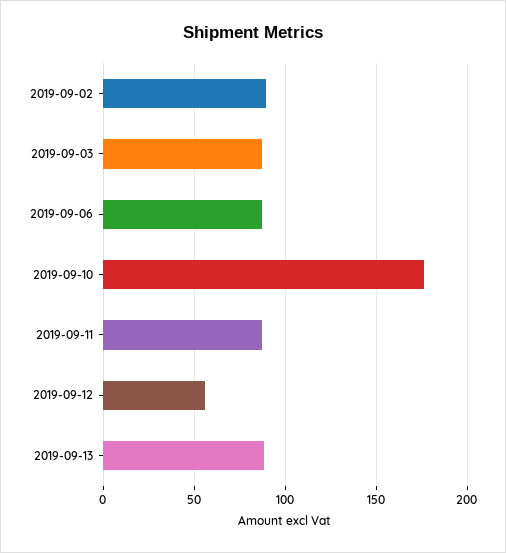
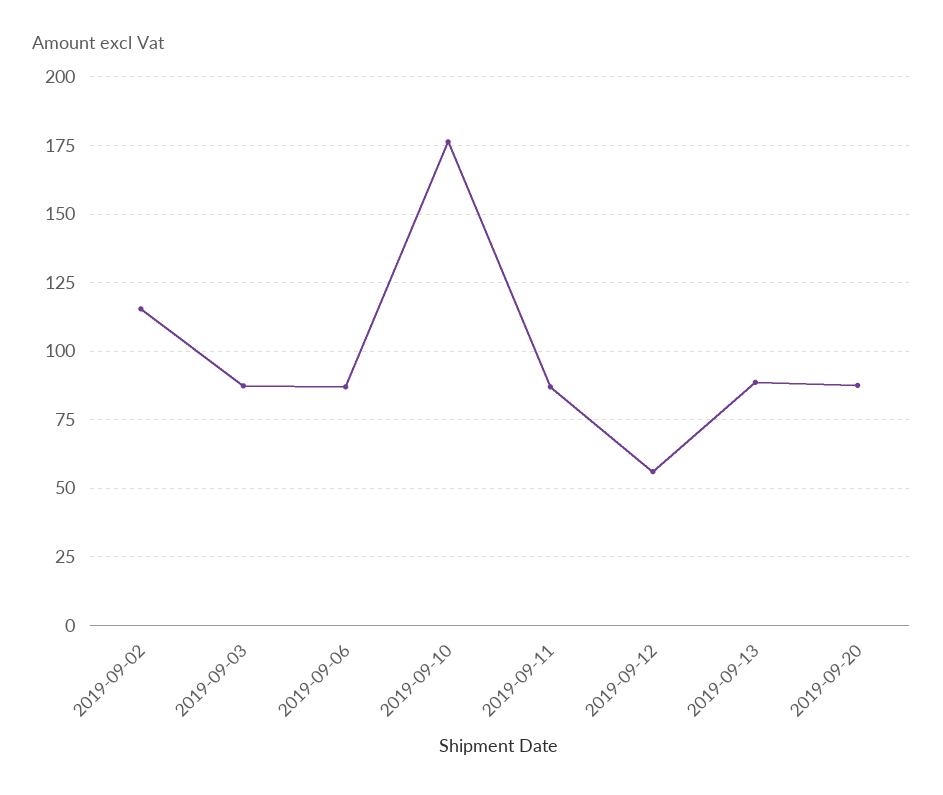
2019-09-02: 90 -> 115
2019-09-20: none -> 87.5

